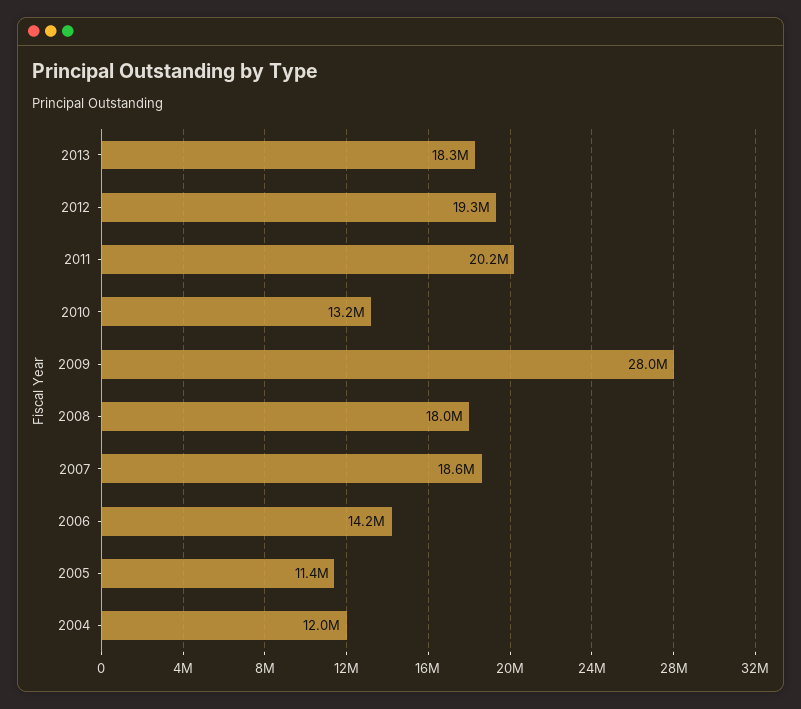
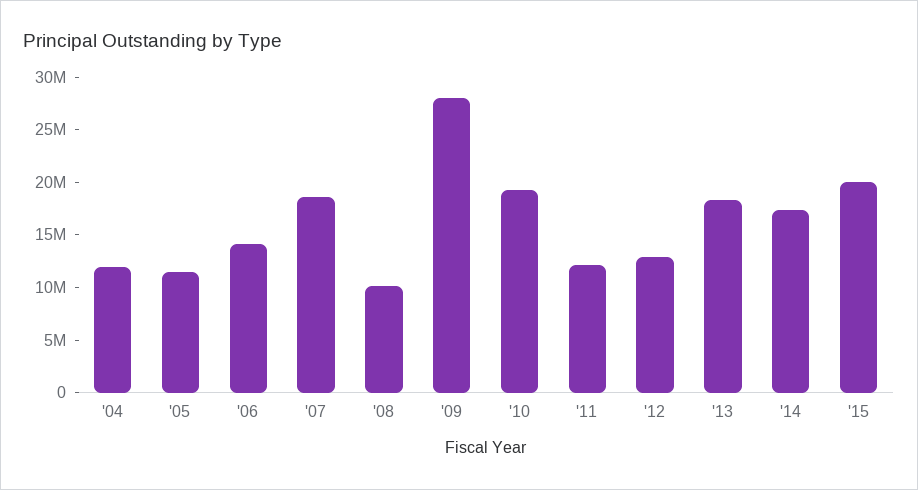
2012: 19300000 -> 13000000
2011: 20200000 -> 12000000
2010: 13200000 -> 19000000
2008: 18000000 -> 10000000
'14: none -> 17000000
'15: none -> 20000000

